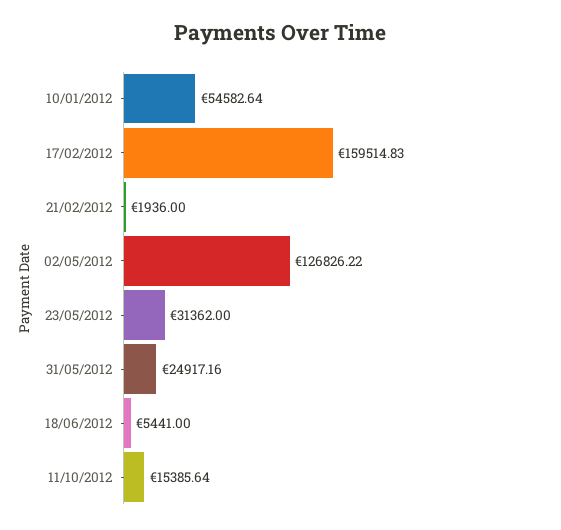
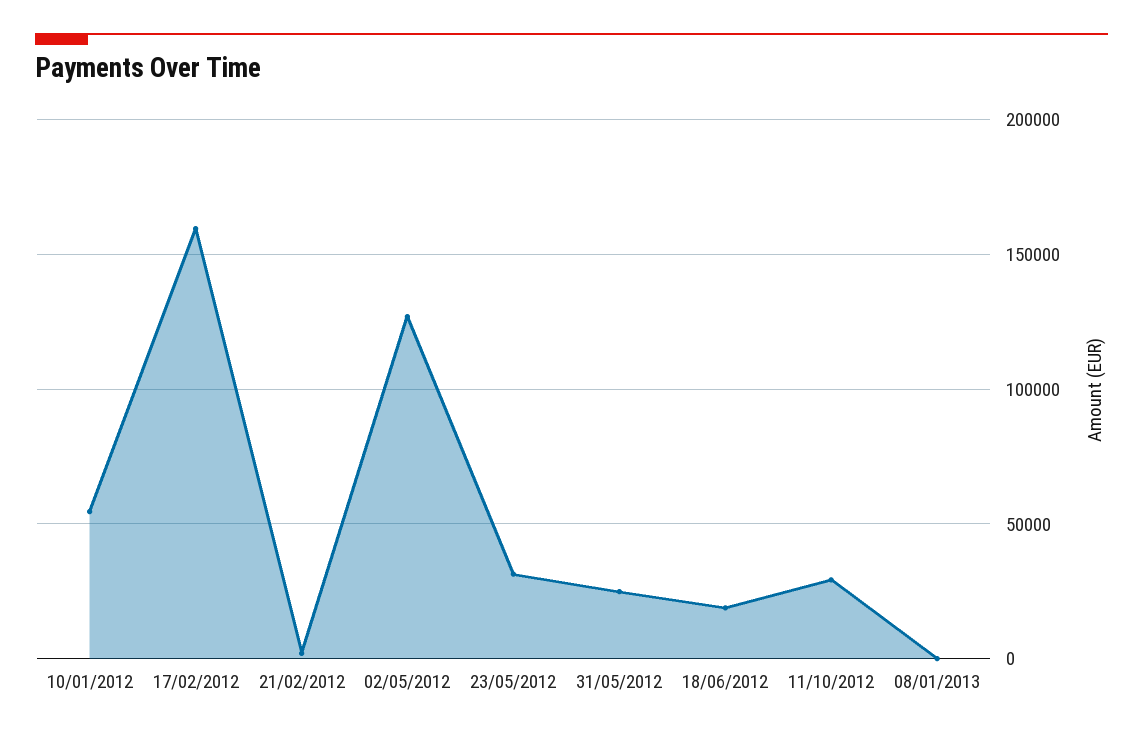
18/06/2012: 5441 -> 20000
11/10/2012: 15385.64 -> 30000
08/01/2013: none -> 0

